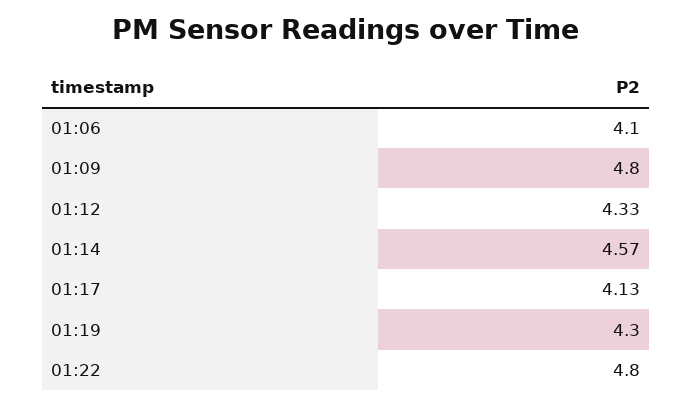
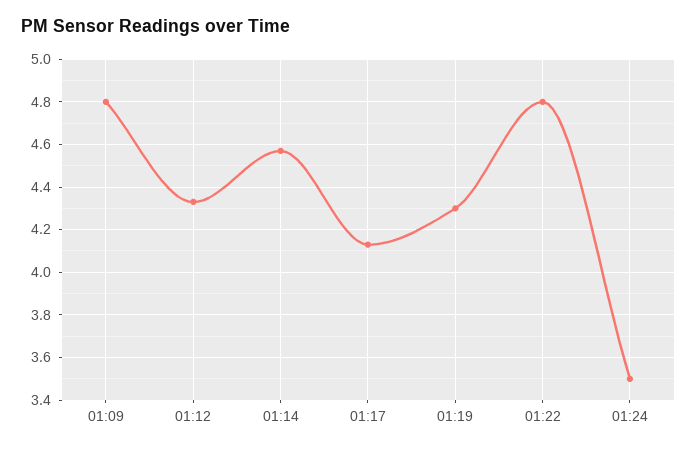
01:06: 4.1 -> none
01:24: none -> 3.5

